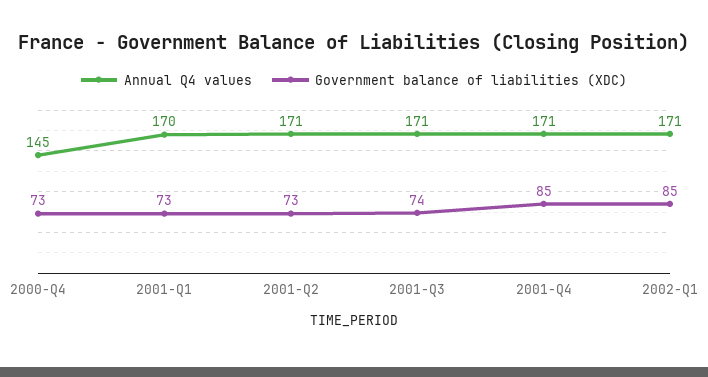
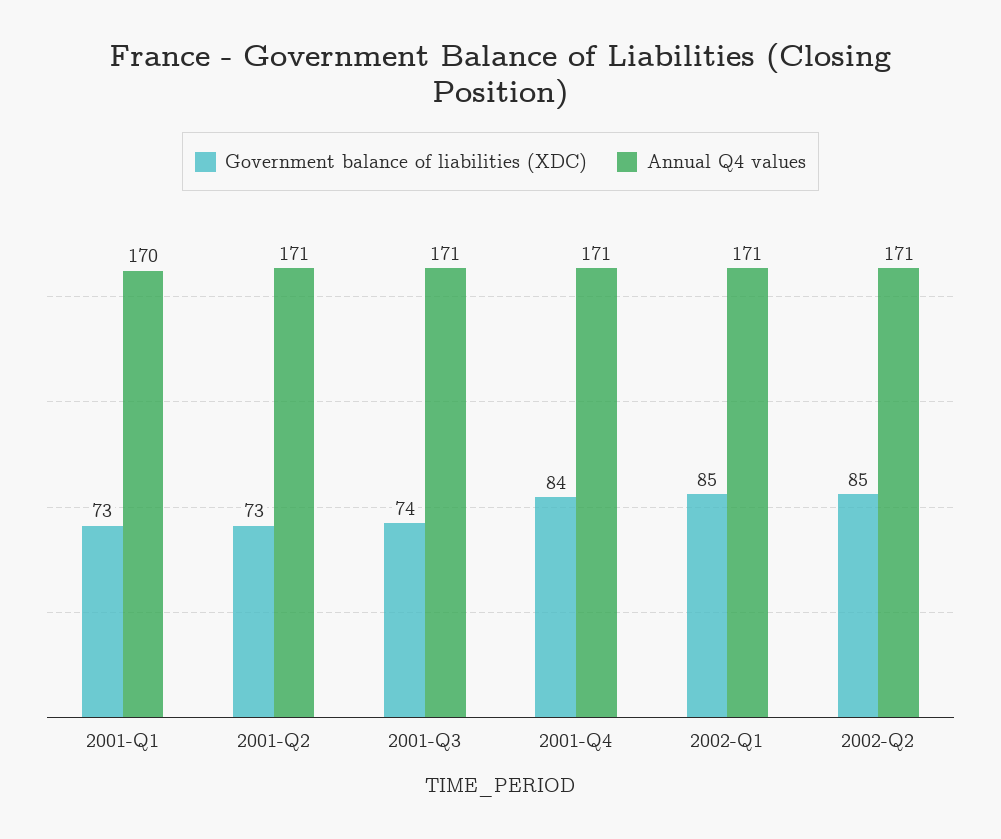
Annual Q4 values, 2000-Q4: 145 -> none
Government balance of liabilities (XDC), 2000-Q4: 73 -> none
Government balance of liabilities (XDC), 2001-Q4: 85 -> 84
Government balance of liabilities (XDC), 2002-Q2: none -> 85
Annual Q4 values, 2002-Q2: none -> 171

